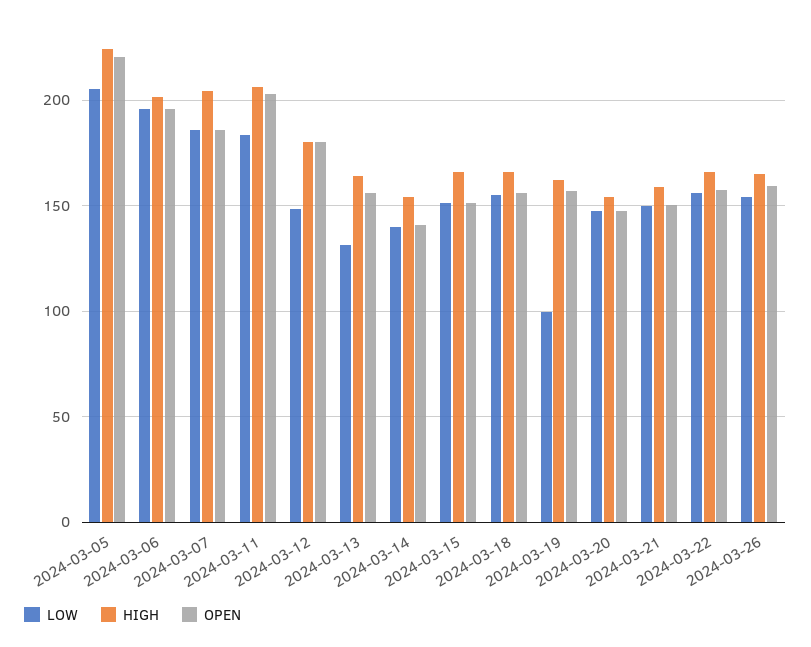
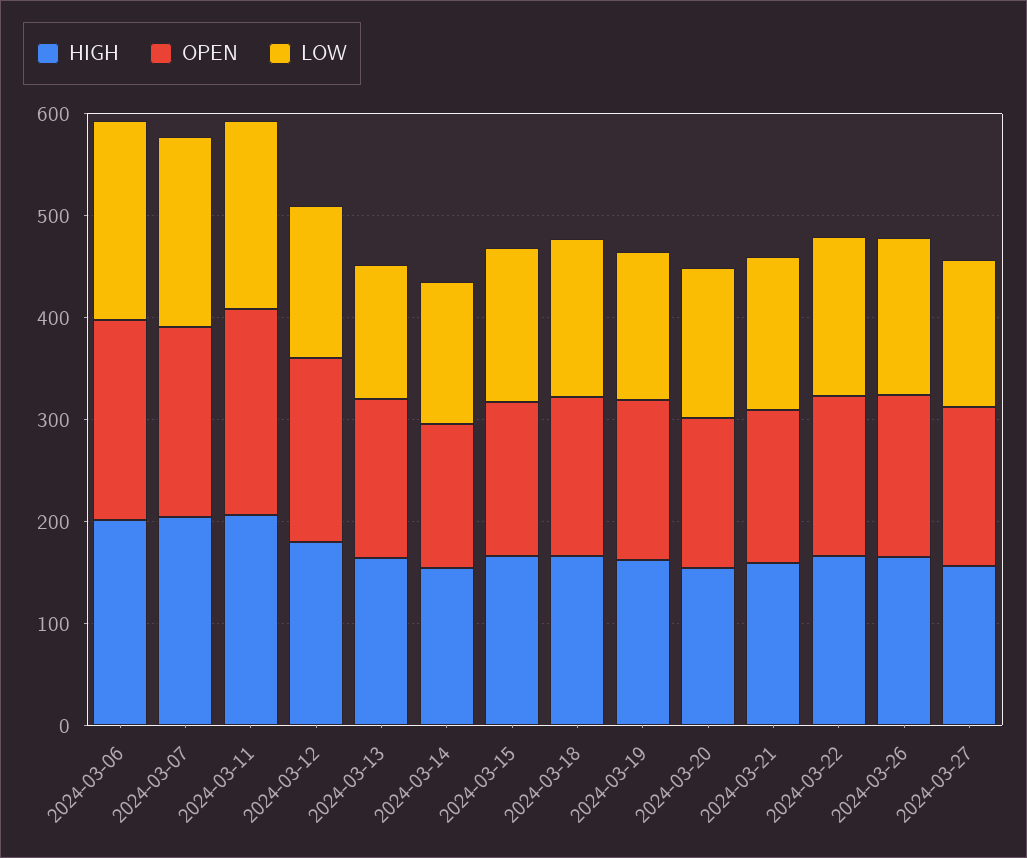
LOW, 2024-03-05: 205 -> none
HIGH, 2024-03-05: 225 -> none
OPEN, 2024-03-05: 220 -> none
LOW, 2024-03-19: 100 -> 140
HIGH, 2024-03-27: none -> 160
OPEN, 2024-03-27: none -> 160
LOW, 2024-03-27: none -> 140

